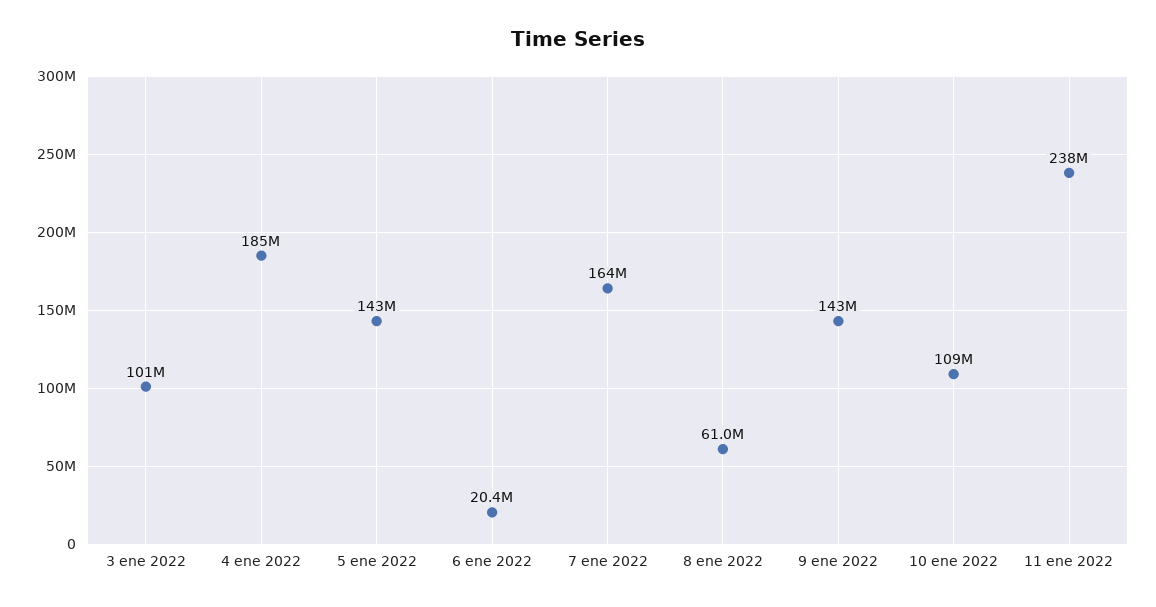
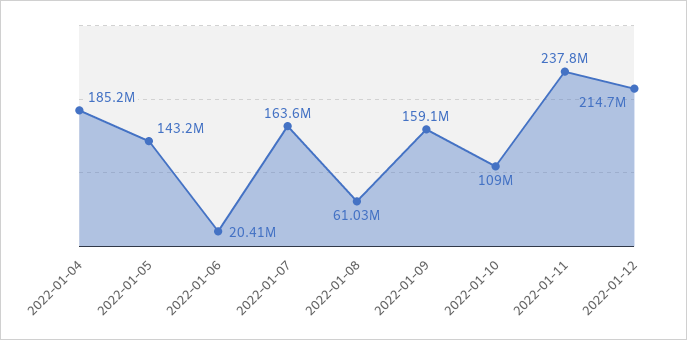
3 ene 2022: 101000000 -> none
9 ene 2022: 143000000 -> 159100000
2022-01-12: none -> 214700000

